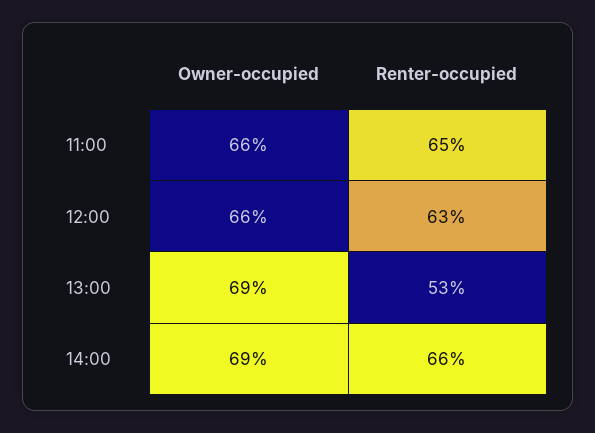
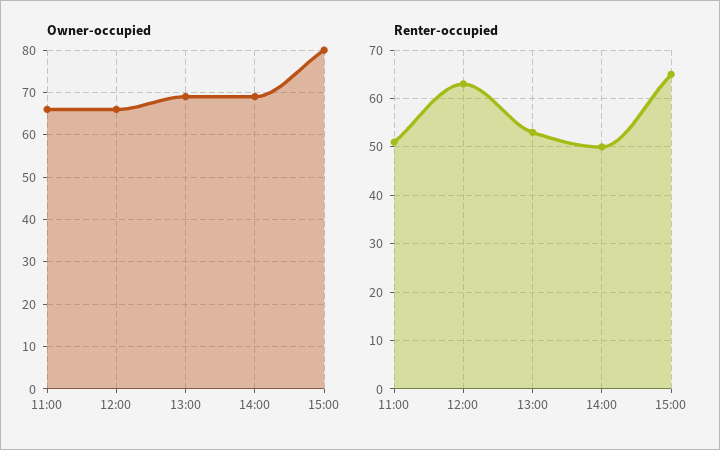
Renter-occupied, 11:00: 65 -> 50
Renter-occupied, 14:00: 66 -> 50
Owner-occupied, 15:00: none -> 80
Renter-occupied, 15:00: none -> 65

